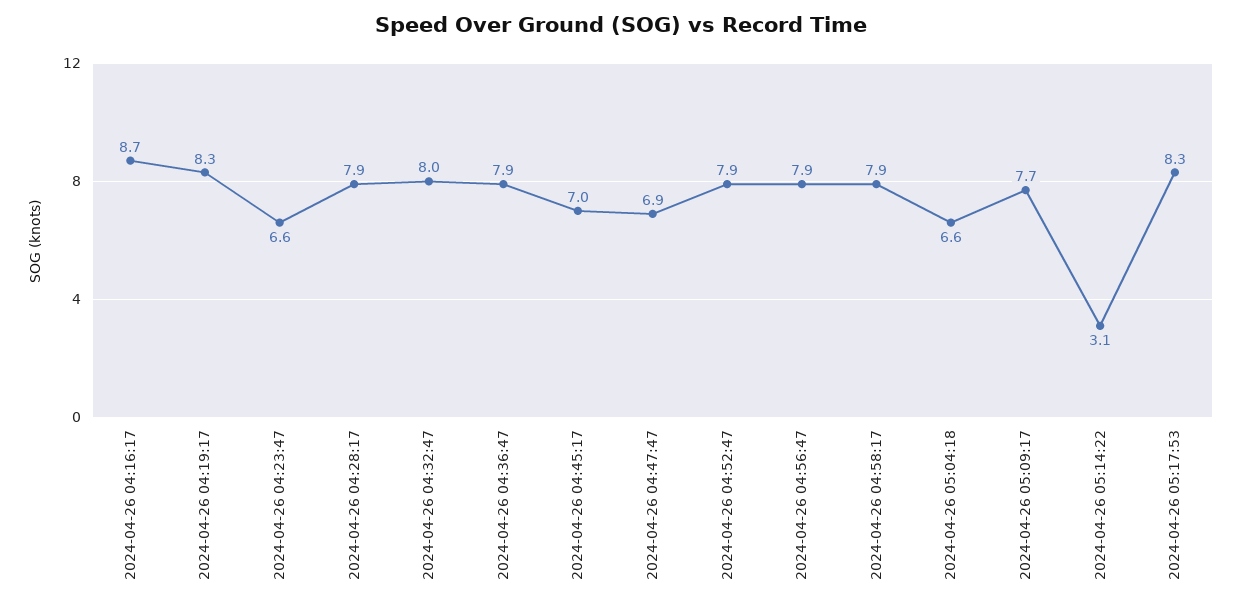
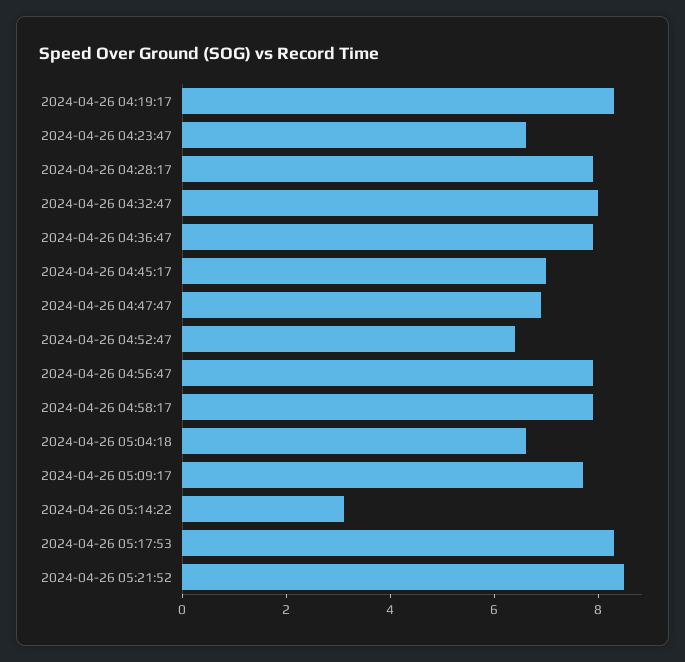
2024-04-26 04:16:17: 8.7 -> none
2024-04-26 04:52:47: 7.9 -> 6.5
2024-04-26 05:21:52: none -> 8.5

